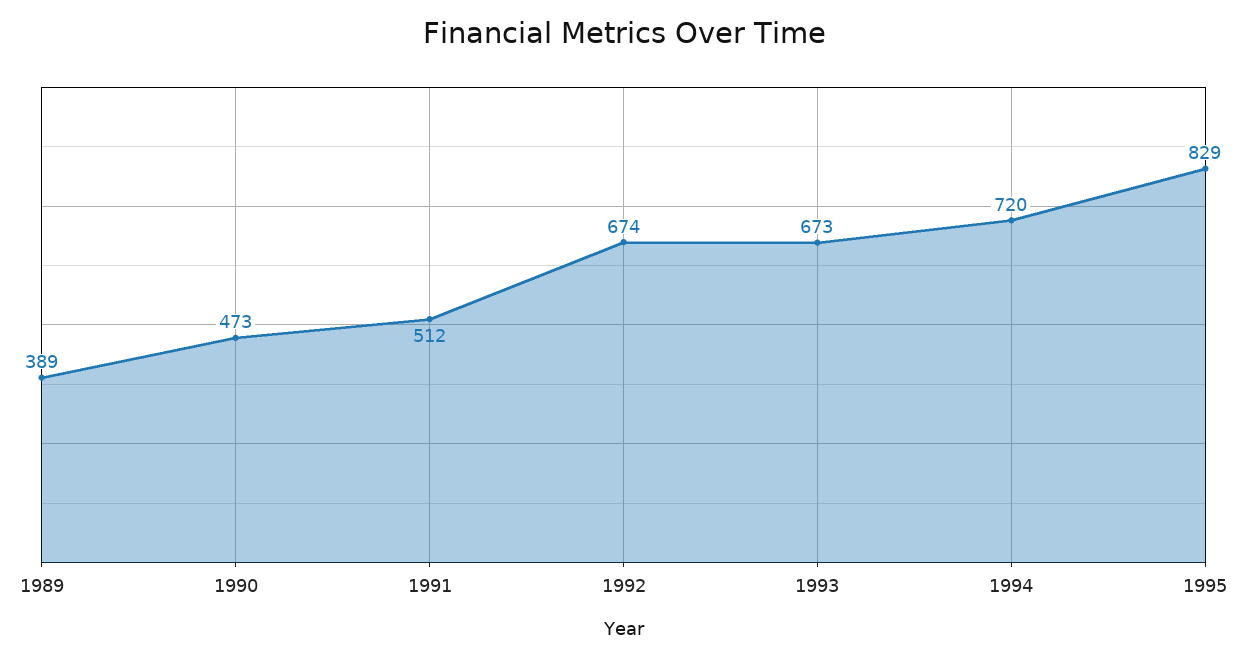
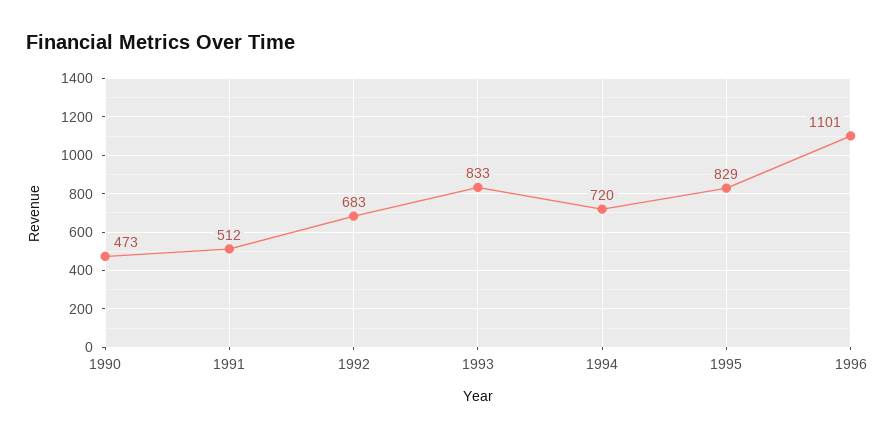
1989: 389 -> none
1992: 674 -> 683
1993: 673 -> 833
1996: none -> 1101

